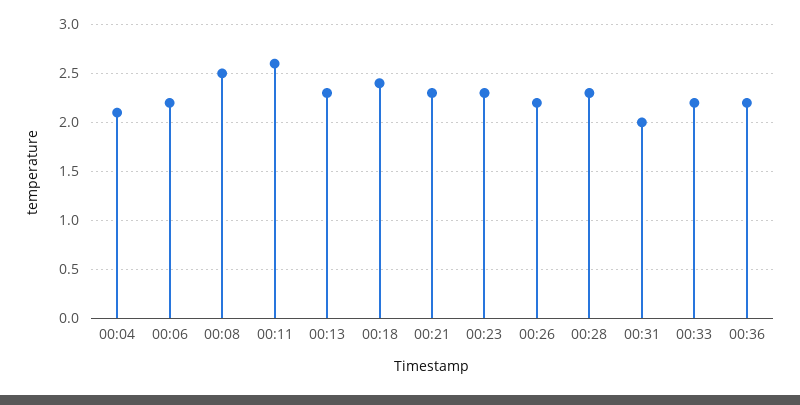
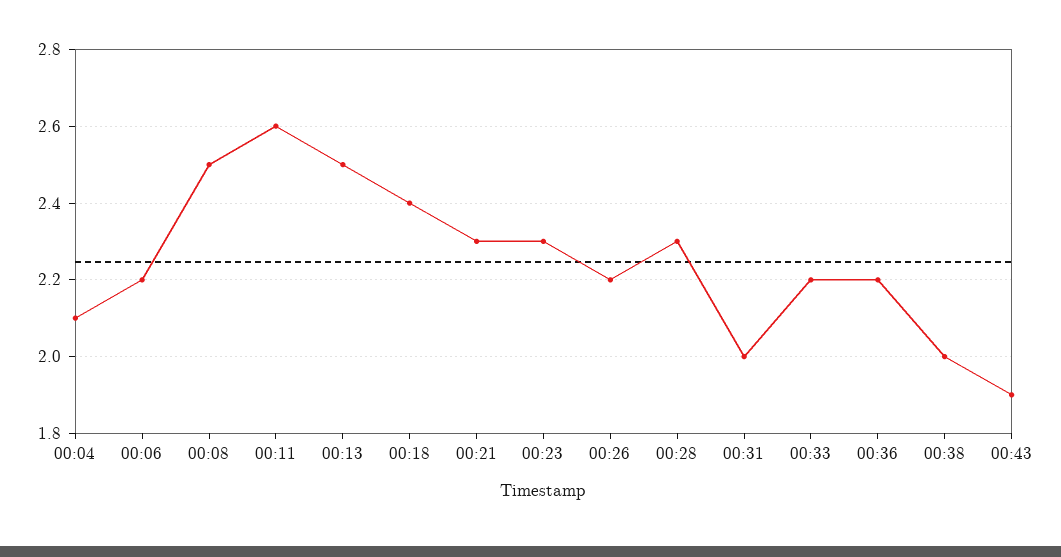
00:13: 2.3 -> 2.5
00:38: none -> 2
00:43: none -> 1.9

